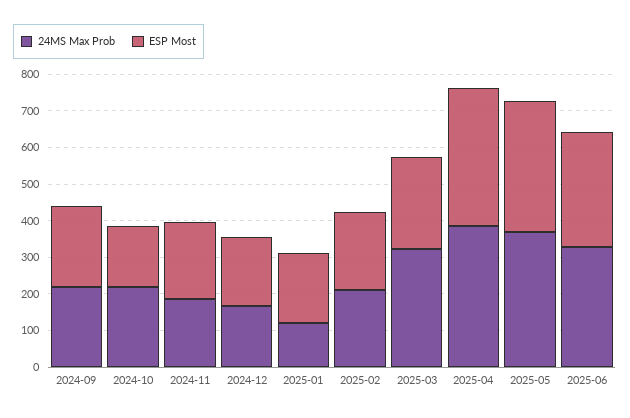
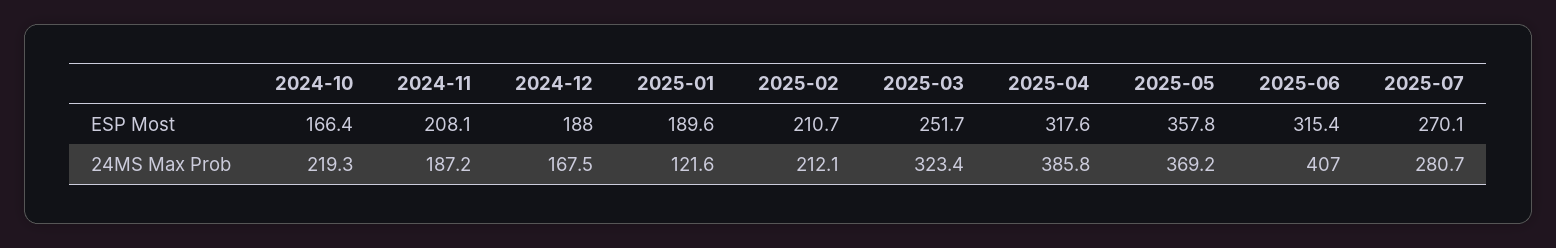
24MS Max Prob, 2024-09: 225 -> none
ESP Most, 2024-09: 225 -> none
ESP Most, 2025-04: 375 -> 317.6
24MS Max Prob, 2025-06: 325 -> 407
ESP Most, 2025-07: none -> 270.1
24MS Max Prob, 2025-07: none -> 280.7

